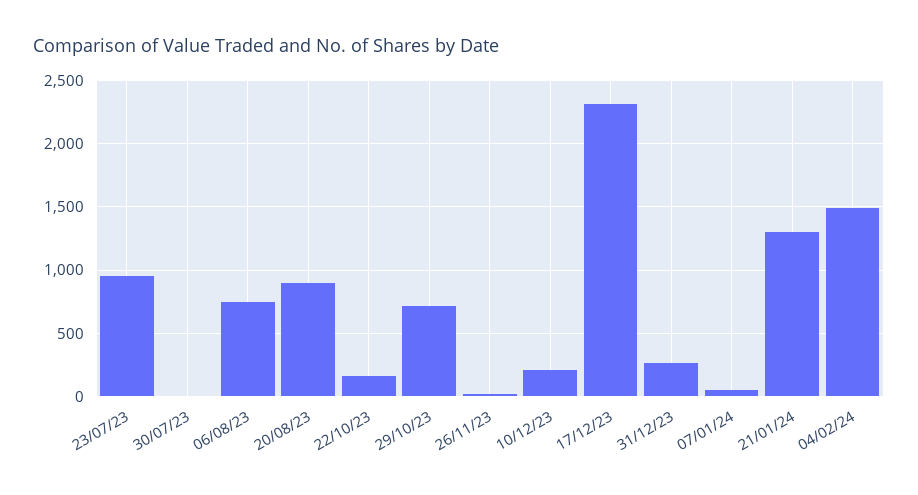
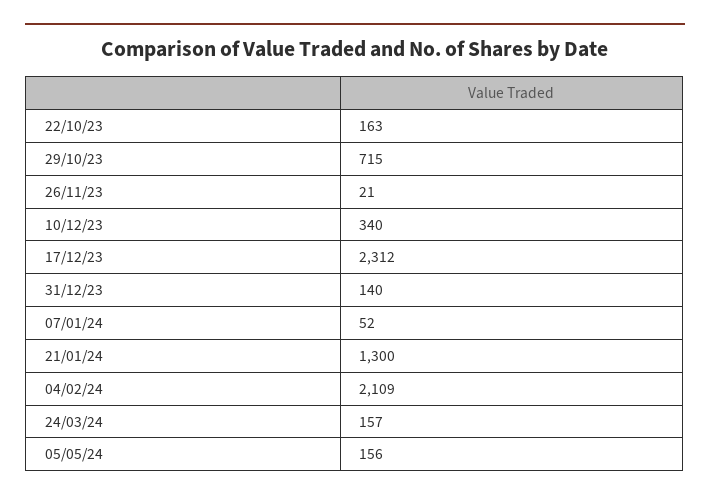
23/07/23: 950 -> none
30/07/23: 0 -> none
06/08/23: 750 -> none
20/08/23: 900 -> none
10/12/23: 200 -> 340
31/12/23: 250 -> 140
04/02/24: 1500 -> 2109
24/03/24: none -> 157
05/05/24: none -> 156

